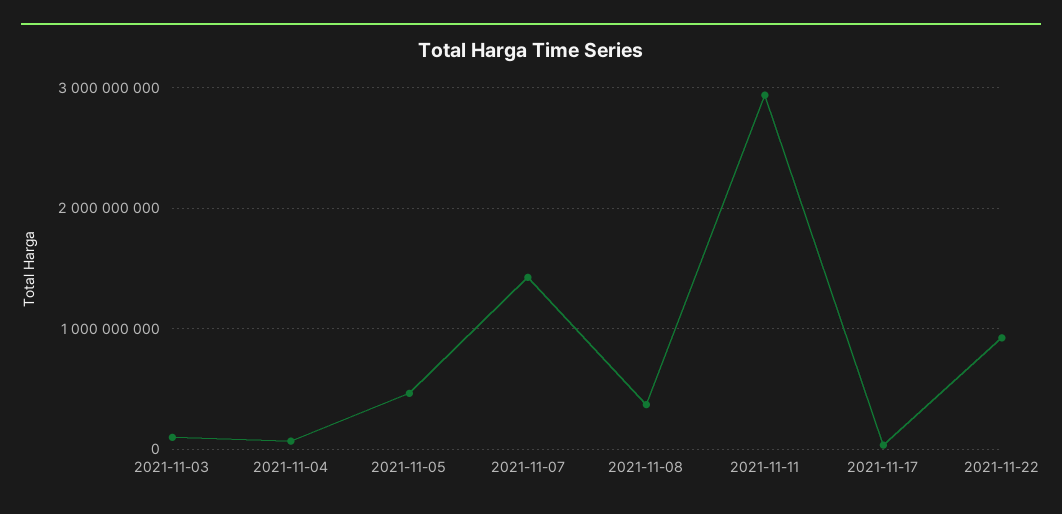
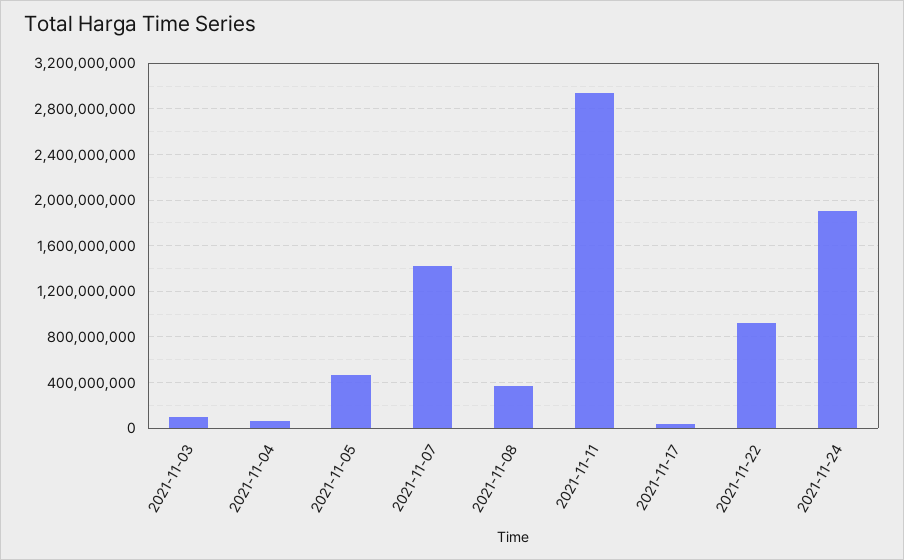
2021-11-24: none -> 1900000000

